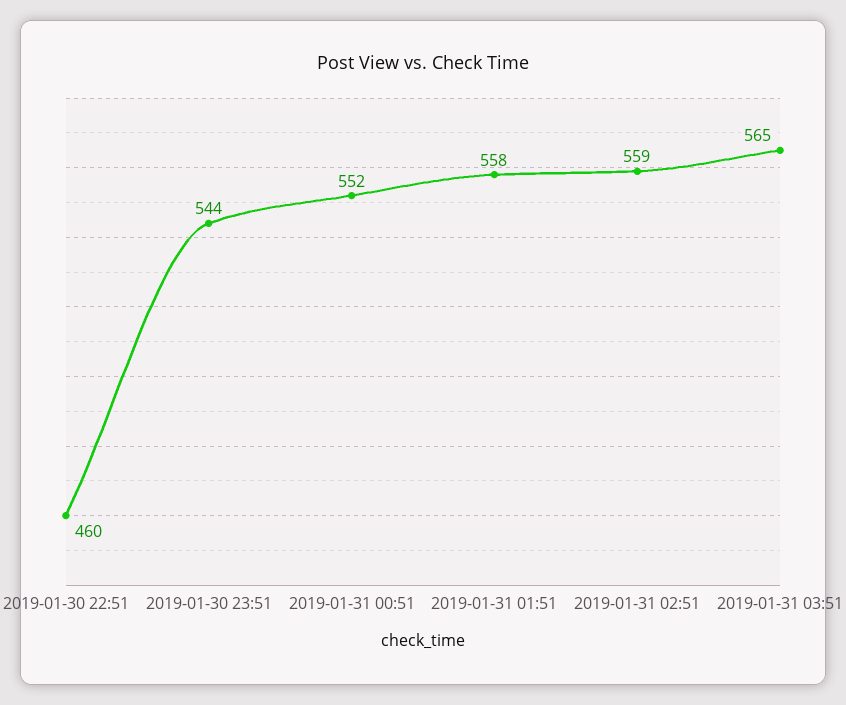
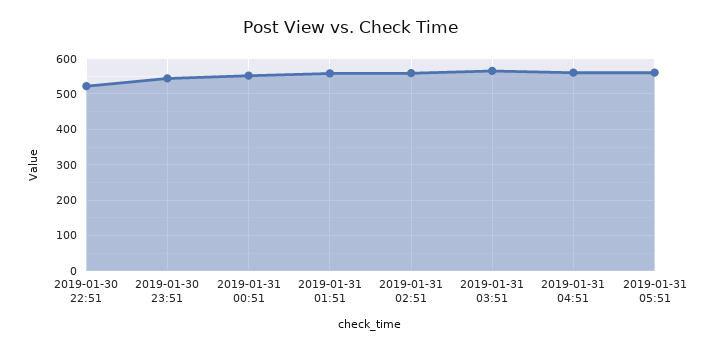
2019-01-30 22:51: 460 -> 520
2019-01-31 04:51: none -> 560
2019-01-31 05:51: none -> 560

